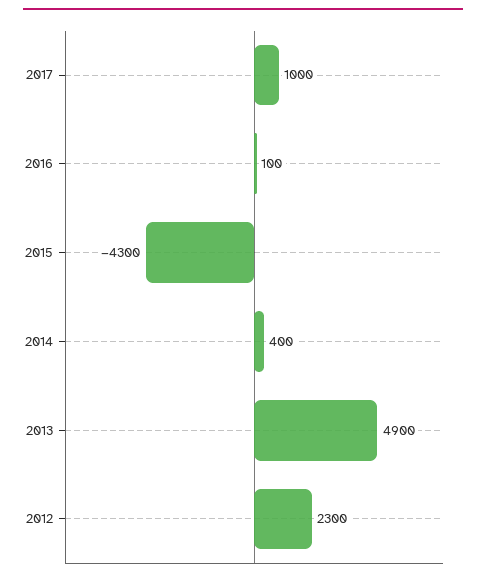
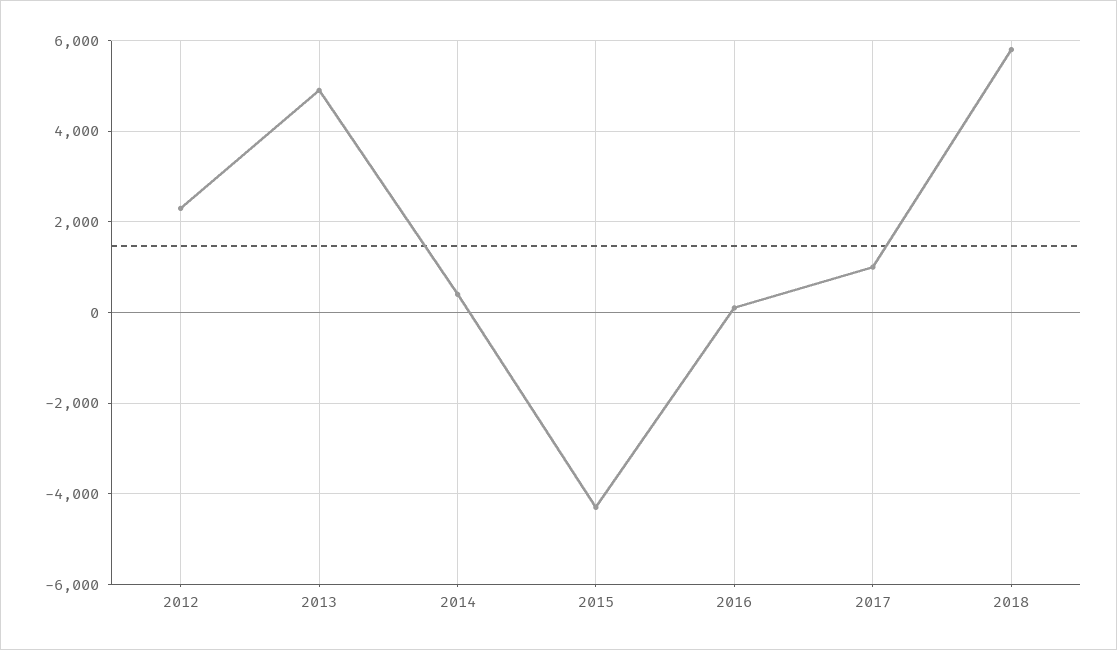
2018: none -> 5800

